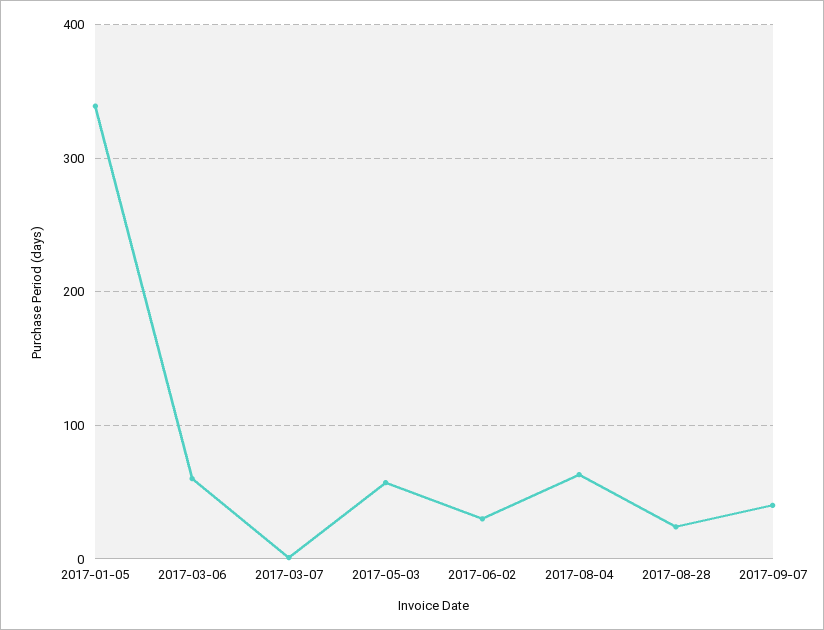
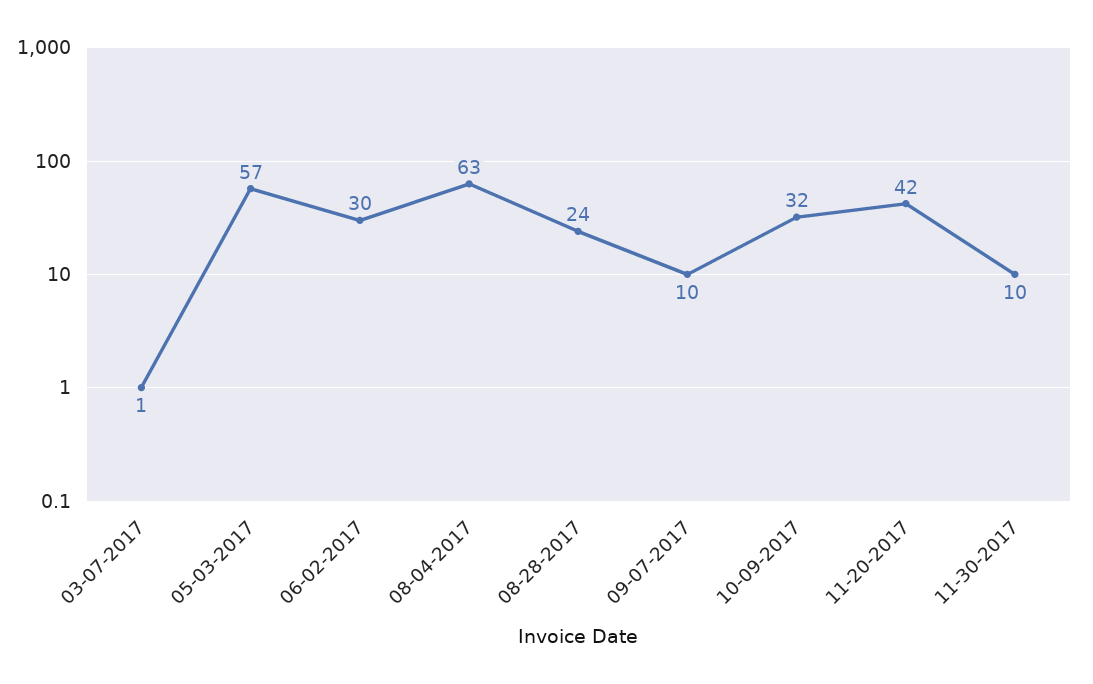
2017-01-05: 340 -> none
2017-03-06: 60 -> none
2017-09-07: 40 -> 10
10-09-2017: none -> 32
11-20-2017: none -> 42
11-30-2017: none -> 10

